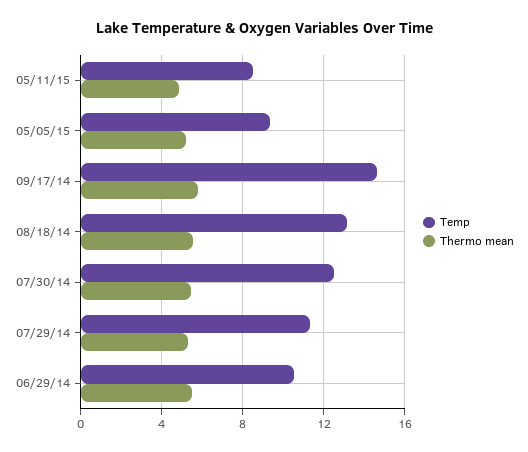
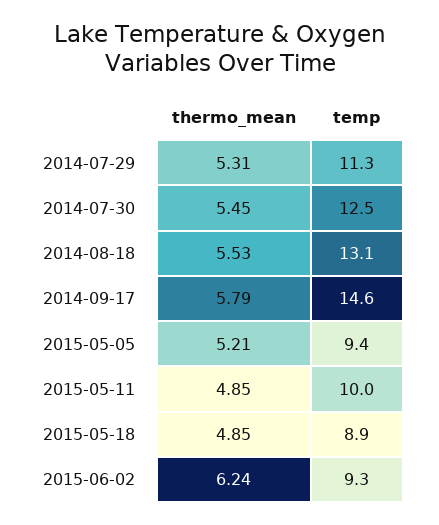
Temp, 05/11/15: 8.5 -> 10
Temp, 06/29/14: 10.5 -> none
Thermo mean, 06/29/14: 5.5 -> none
Thermo mean, 2015-05-18: none -> 4.85
Temp, 2015-05-18: none -> 8.9
Thermo mean, 2015-06-02: none -> 6.24
Temp, 2015-06-02: none -> 9.3

